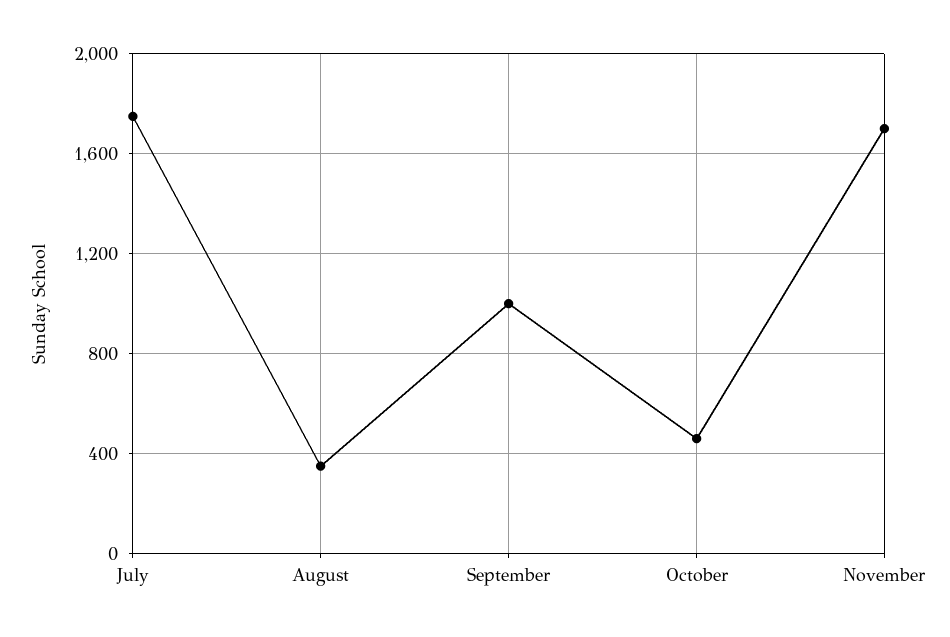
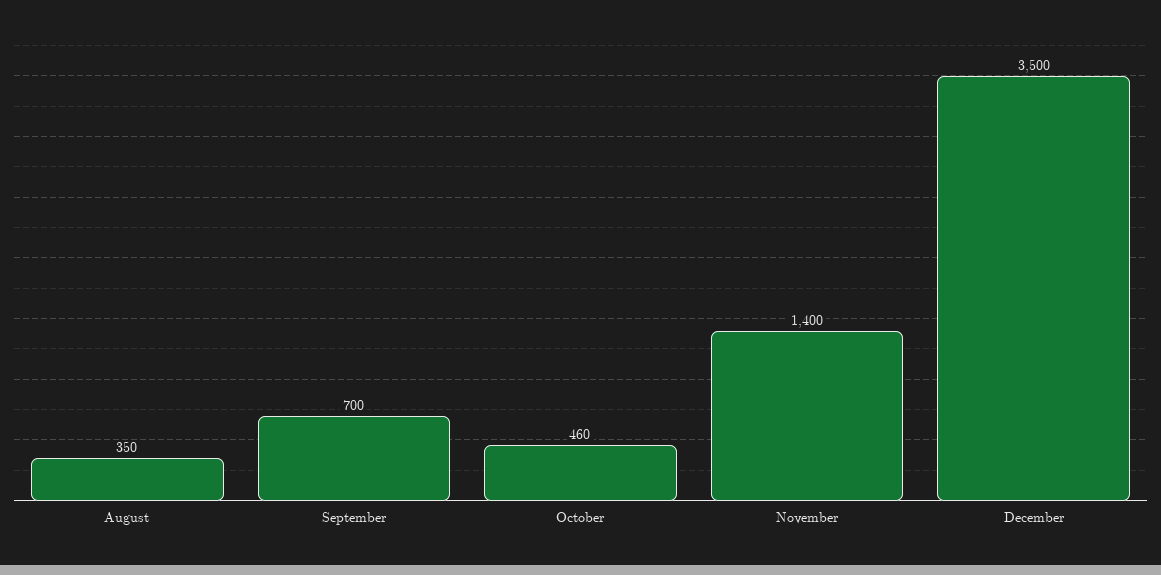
July: 1750 -> none
September: 1000 -> 700
November: 1700 -> 1400
December: none -> 3500

